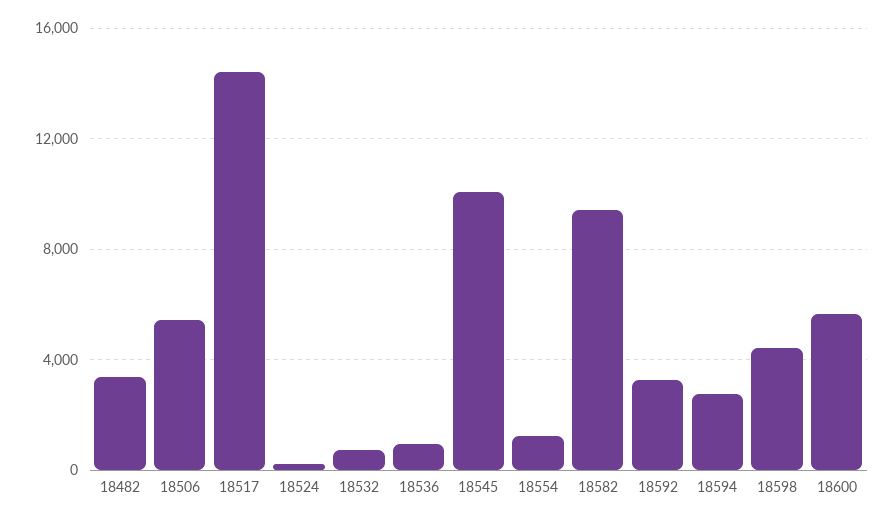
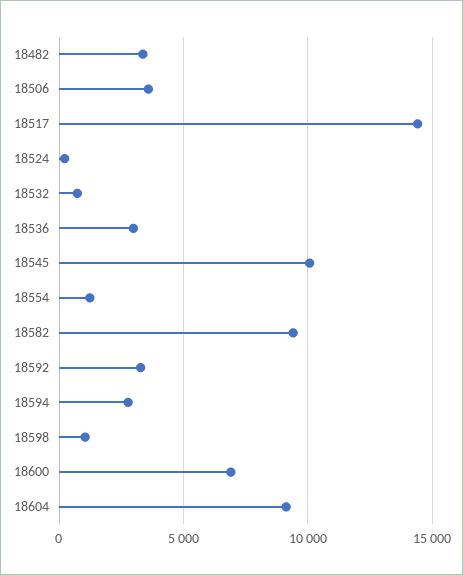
18506: 5500 -> 3500
18536: 1000 -> 3000
18598: 4500 -> 1000
18600: 5500 -> 7000
18604: none -> 9000

